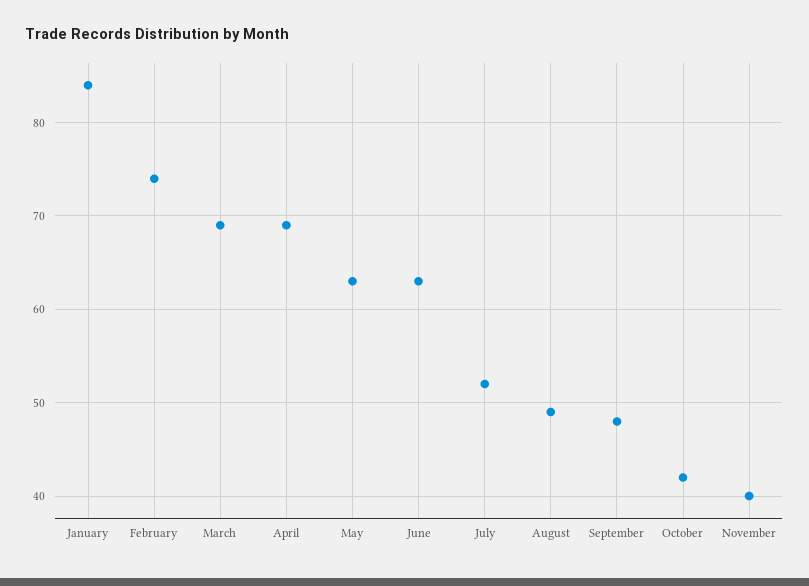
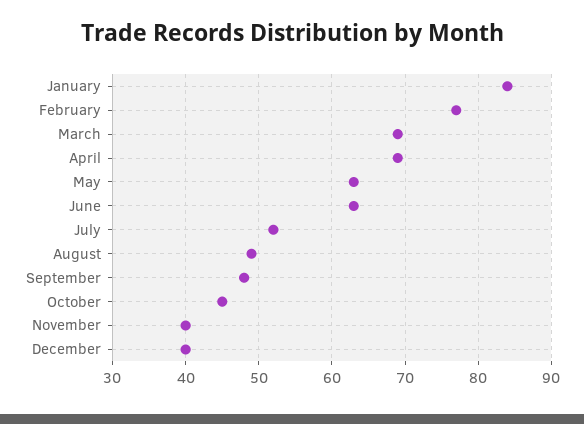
February: 74 -> 77
October: 42 -> 45
December: none -> 40

